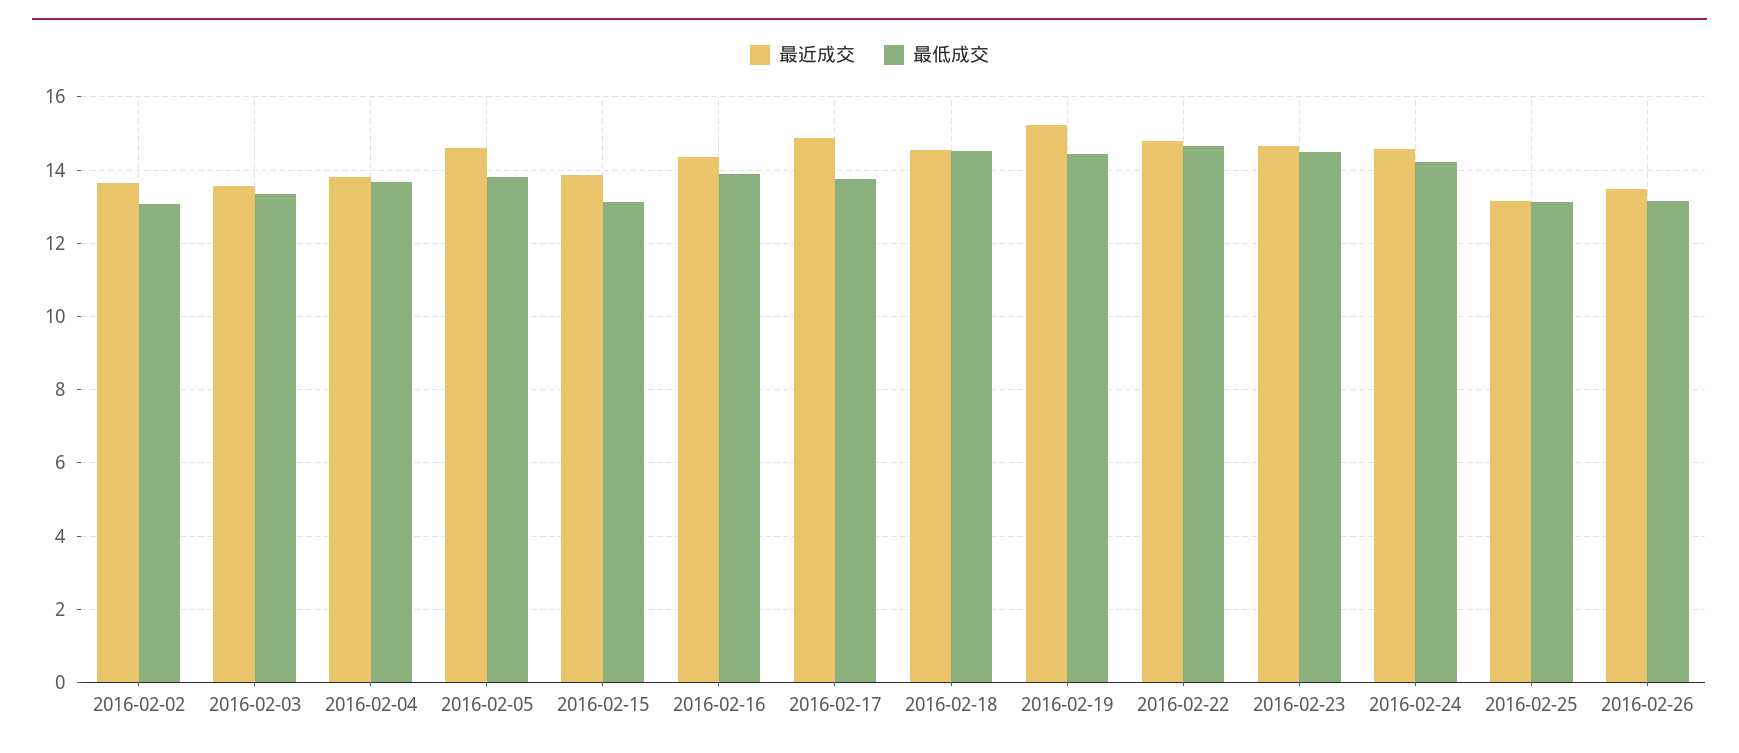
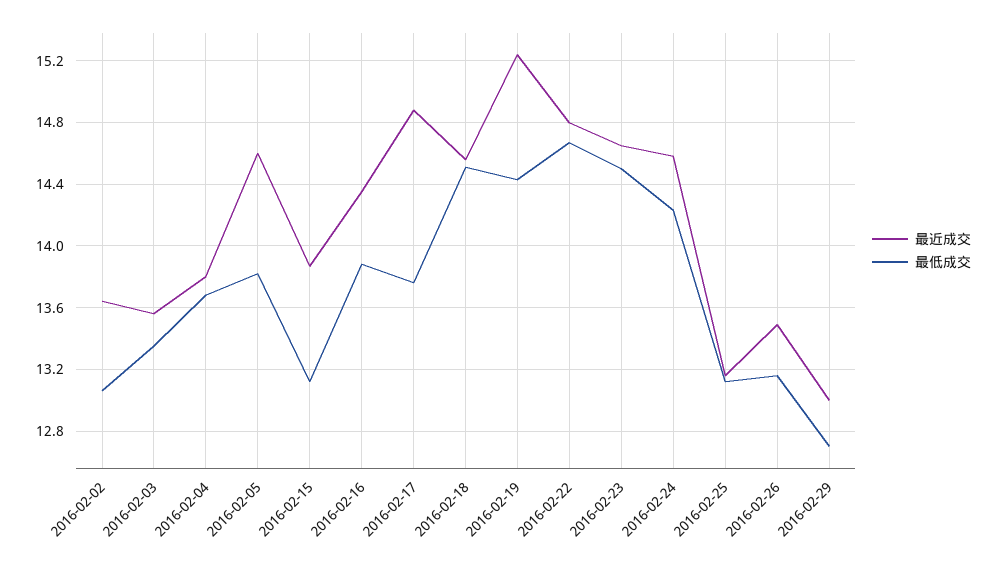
最近成交, 2016-02-29: none -> 13
最低成交, 2016-02-29: none -> 12.7

